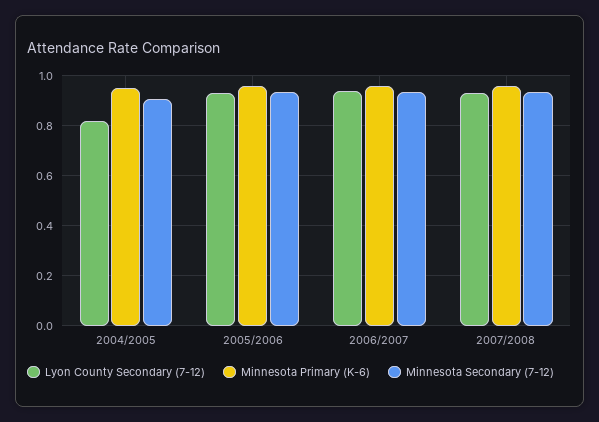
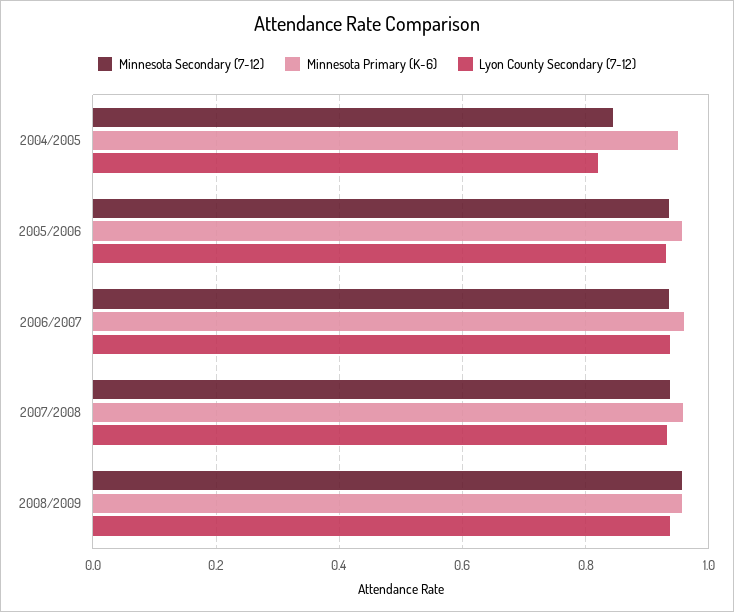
Minnesota Secondary (7-12), 2004/2005: 0.9 -> 0.84
Minnesota Secondary (7-12), 2008/2009: none -> 0.96
Minnesota Primary (K-6), 2008/2009: none -> 0.96
Lyon County Secondary (7-12), 2008/2009: none -> 0.94

